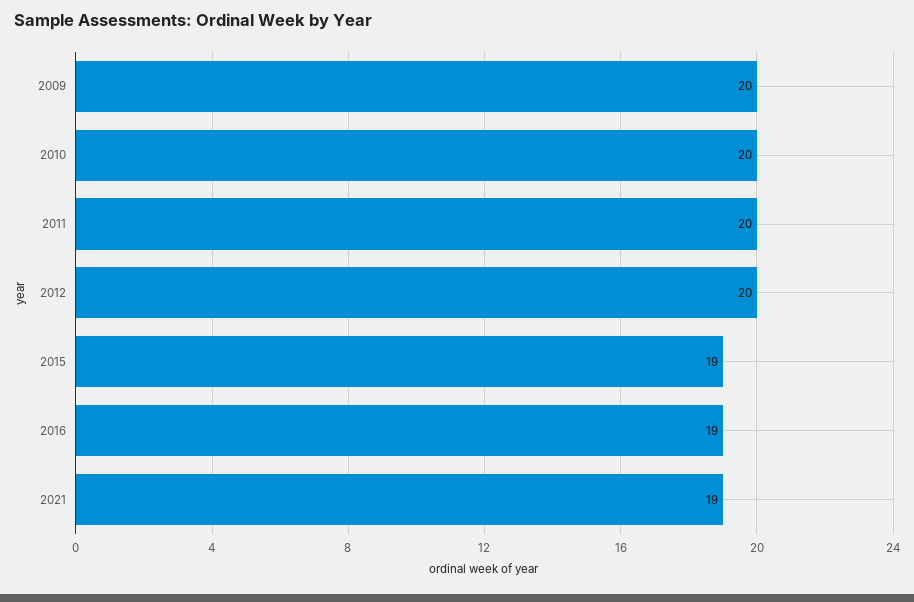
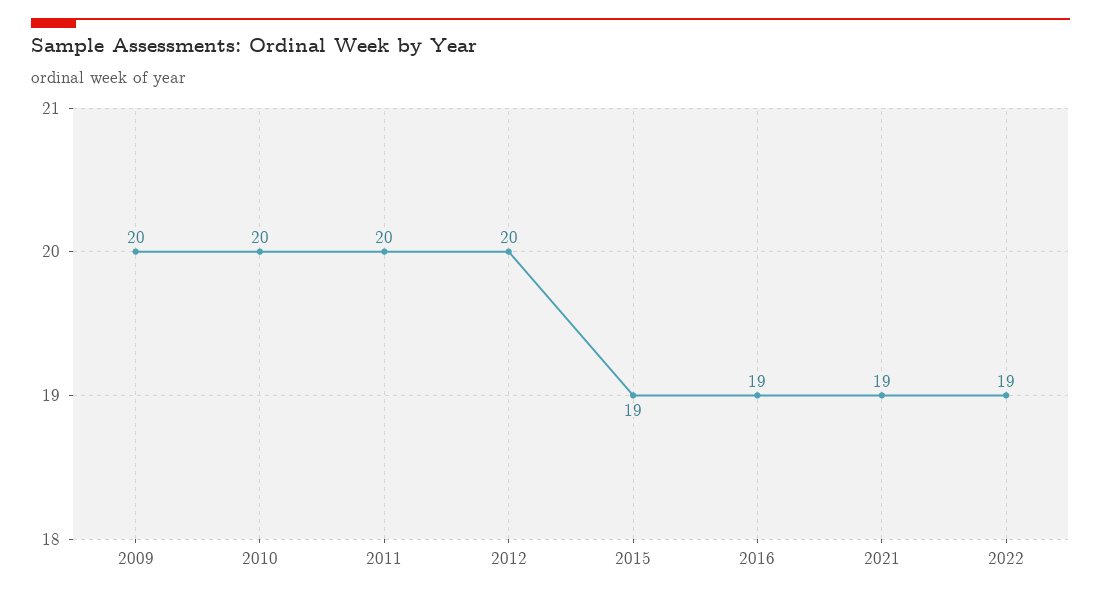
2022: none -> 19

